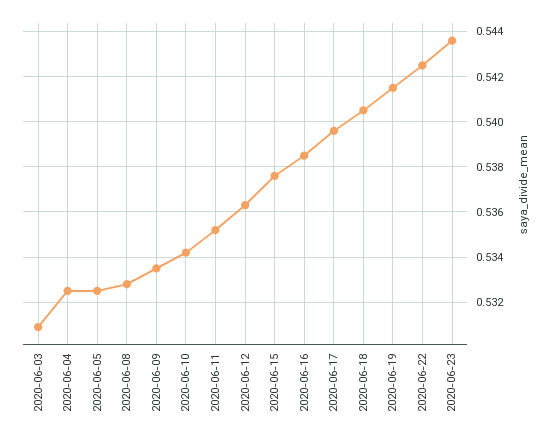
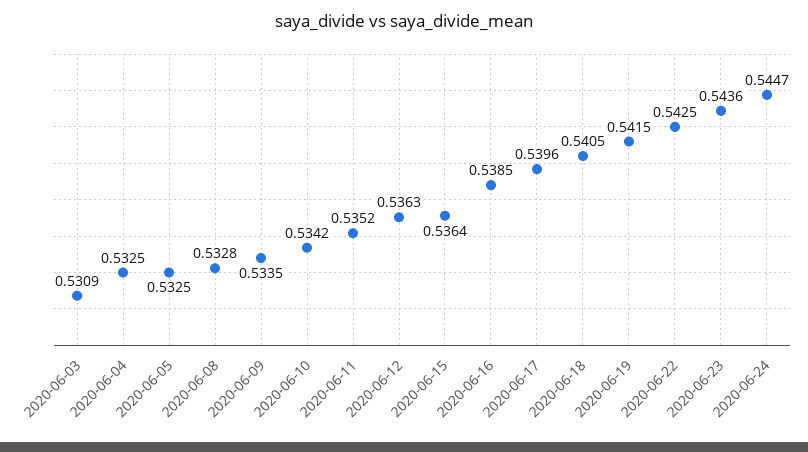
2020-06-15: 0.5375 -> 0.5364
2020-06-24: none -> 0.5447

